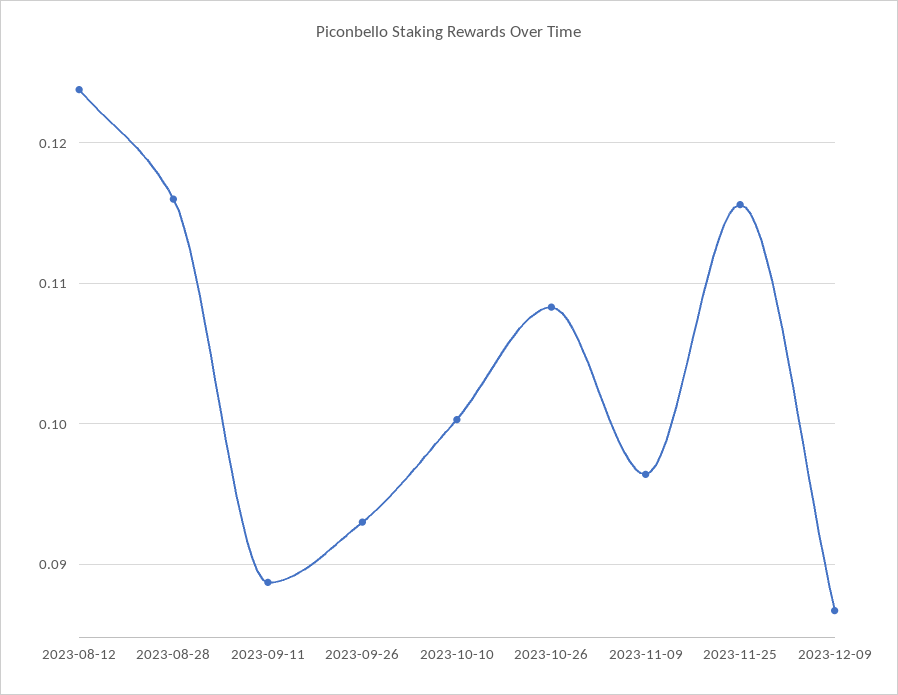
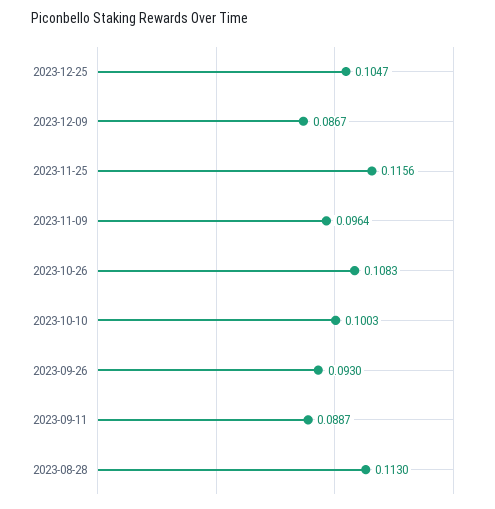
2023-08-12: 0.124 -> none
2023-08-28: 0.116 -> 0.113
2023-12-25: none -> 0.1047

